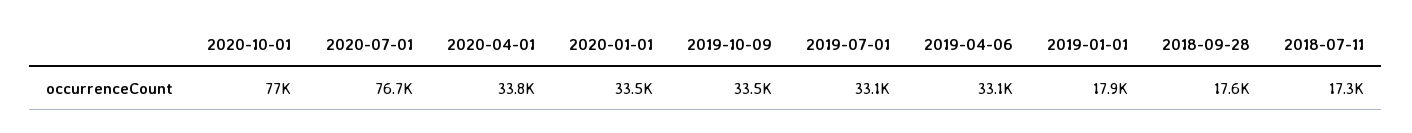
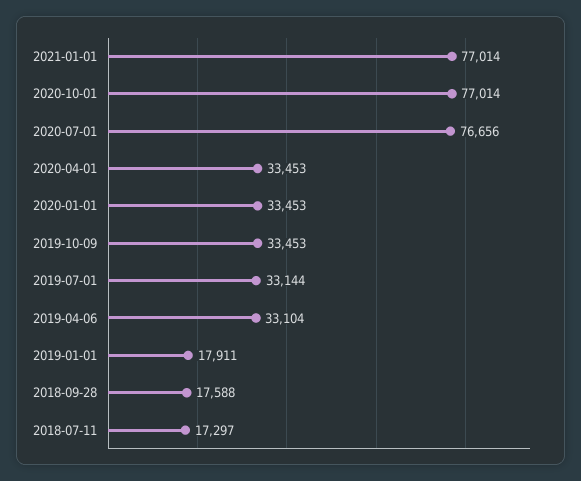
2020-04-01: 33800 -> 33453
2021-01-01: none -> 77014

